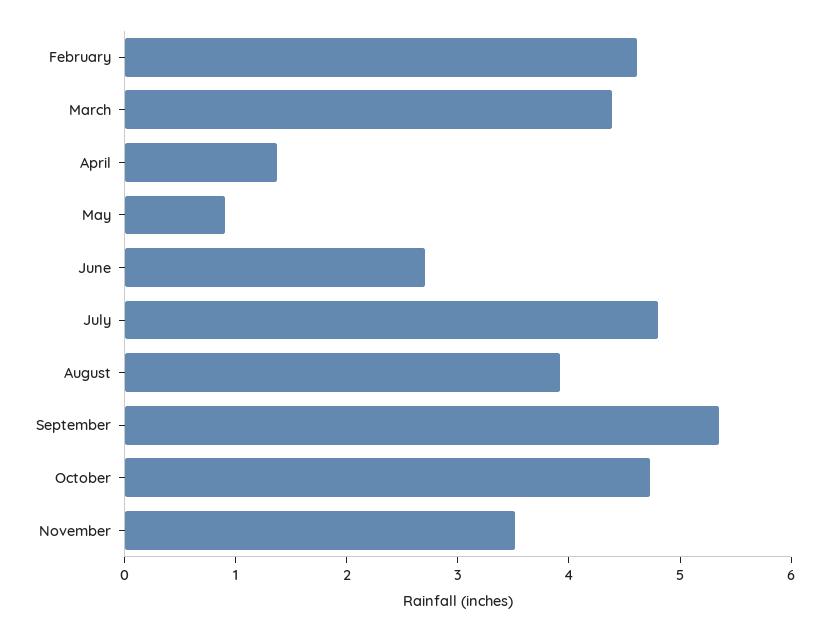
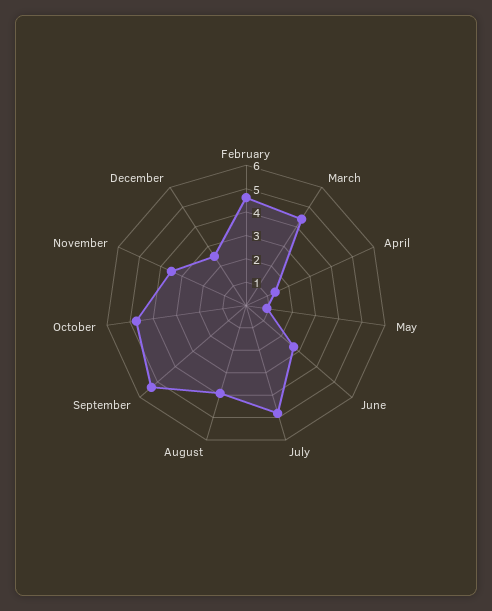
December: none -> 2.5

